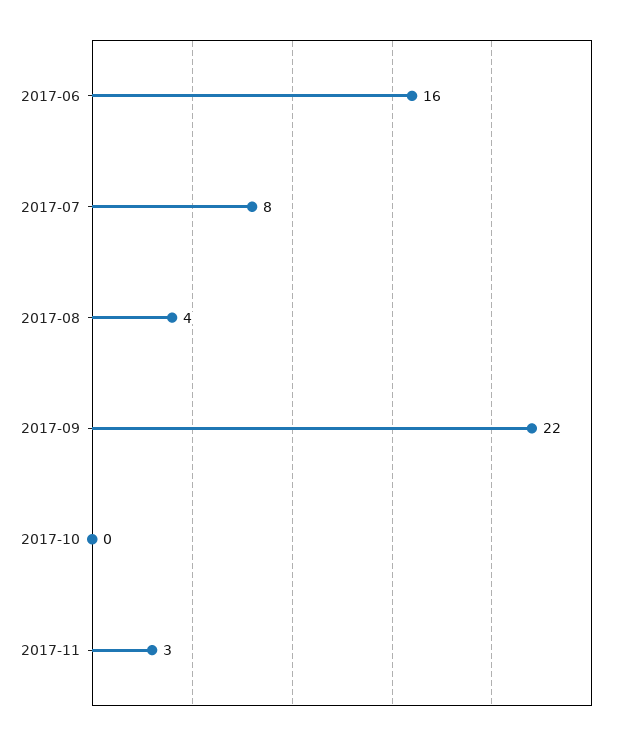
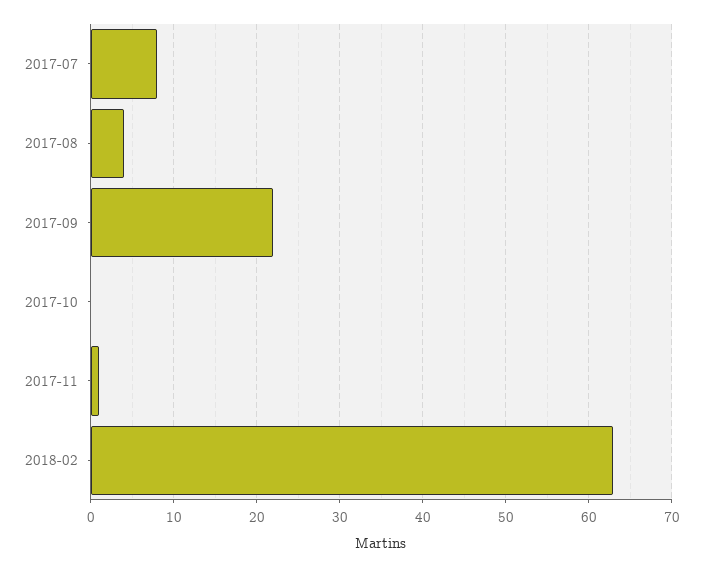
2017-06: 16 -> none
2017-11: 3 -> 1
2018-02: none -> 63

